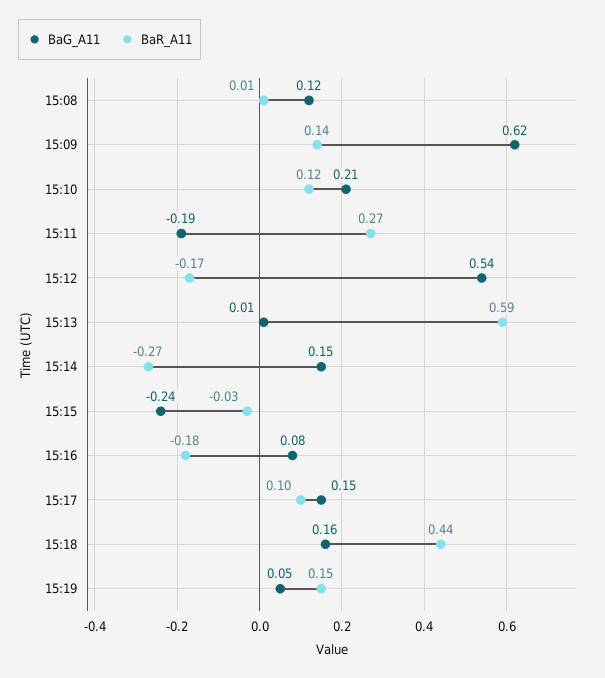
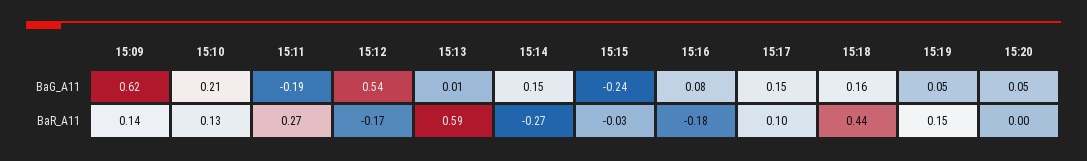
BaG_A11, 15:08: 0.12 -> none
BaR_A11, 15:08: 0.01 -> none
BaR_A11, 15:10: 0.12 -> 0.13
BaG_A11, 15:20: none -> 0.05
BaR_A11, 15:20: none -> 0

